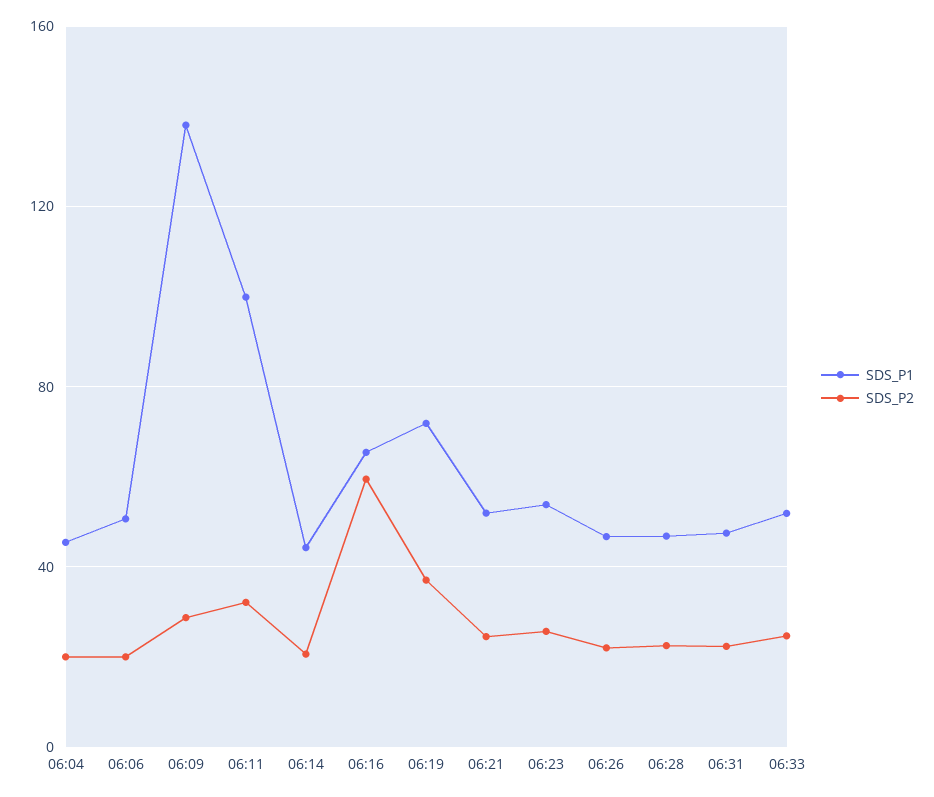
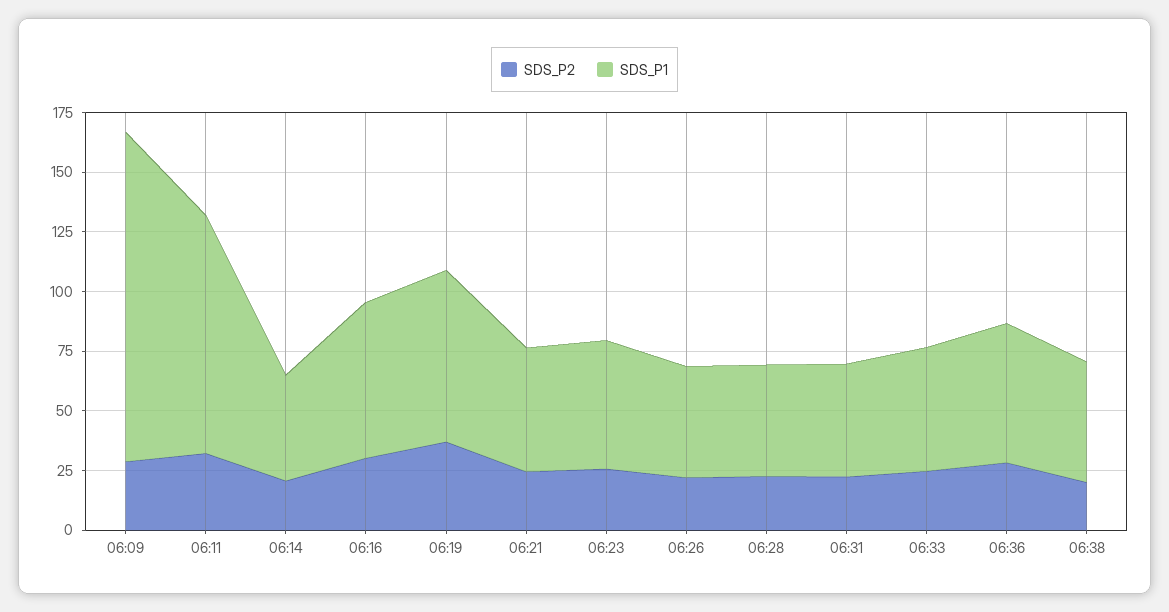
SDS_P1, 06:04: 45 -> none
SDS_P2, 06:04: 20 -> none
SDS_P1, 06:06: 50 -> none
SDS_P2, 06:06: 20 -> none
SDS_P2, 06:16: 60 -> 30
SDS_P2, 06:36: none -> 30
SDS_P1, 06:36: none -> 60
SDS_P2, 06:38: none -> 20
SDS_P1, 06:38: none -> 50

